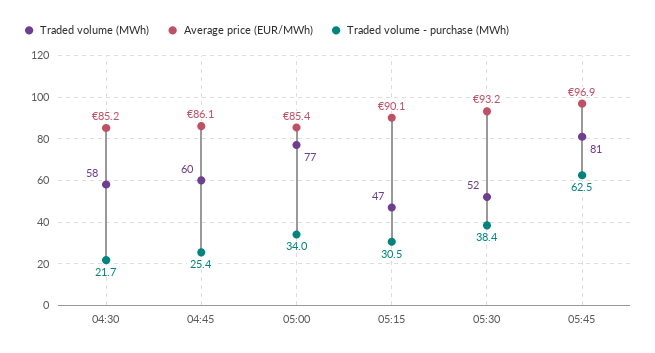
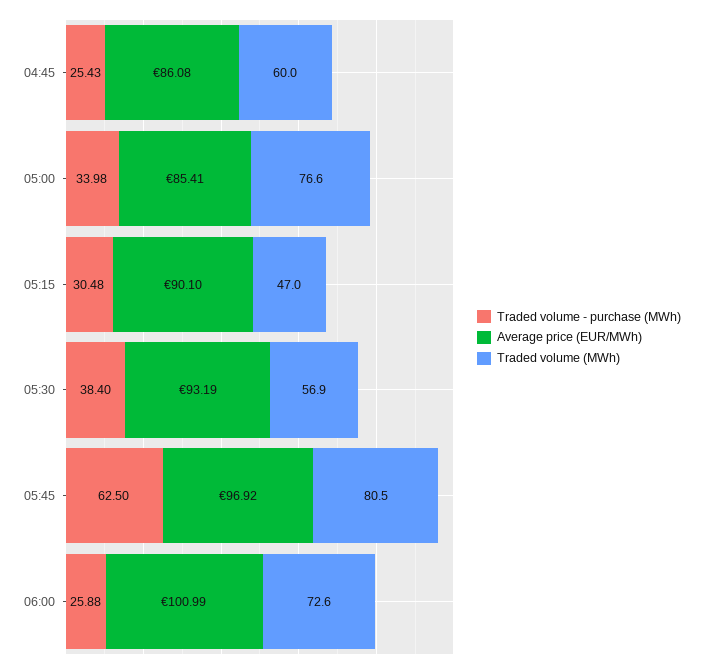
Traded volume (MWh), 04:30: 58 -> none
Average price (EUR/MWh), 04:30: 85.2 -> none
Traded volume - purchase (MWh), 04:30: 21.7 -> none
Traded volume (MWh), 05:30: 52 -> 56.9
Traded volume - purchase (MWh), 06:00: none -> 25.88
Average price (EUR/MWh), 06:00: none -> 100.99
Traded volume (MWh), 06:00: none -> 72.6

